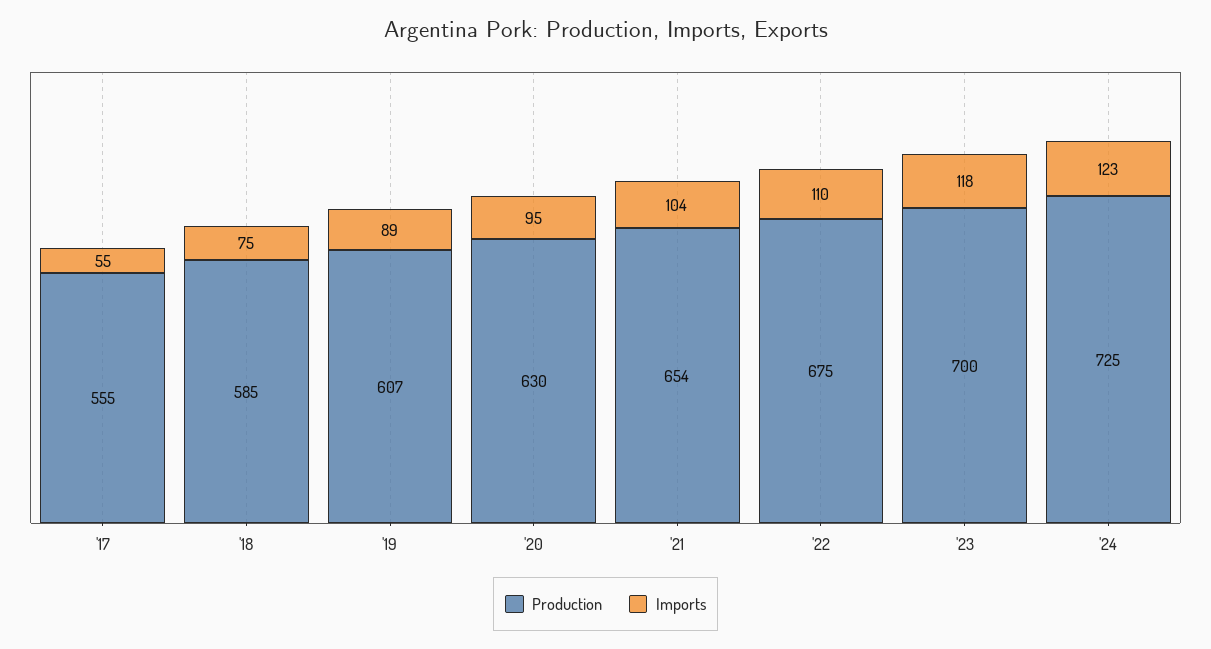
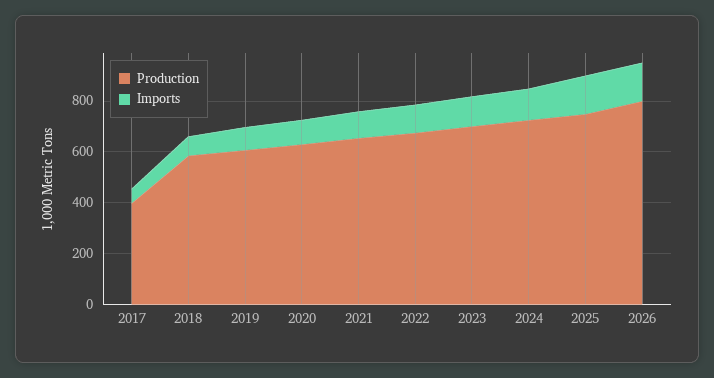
Production, '17: 555 -> 400
Production, 2025: none -> 750
Imports, 2025: none -> 150
Production, 2026: none -> 800
Imports, 2026: none -> 150

